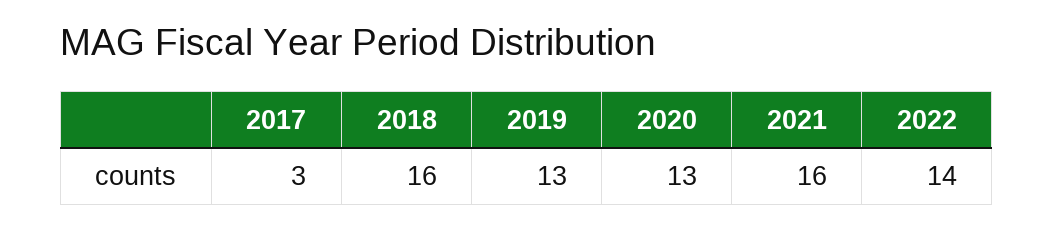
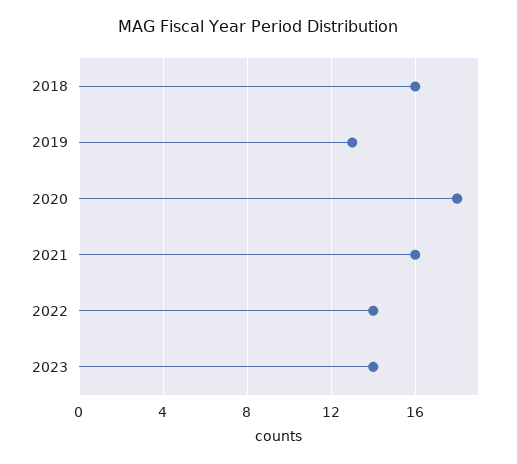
2017: 3 -> none
2020: 13 -> 18
2023: none -> 14

